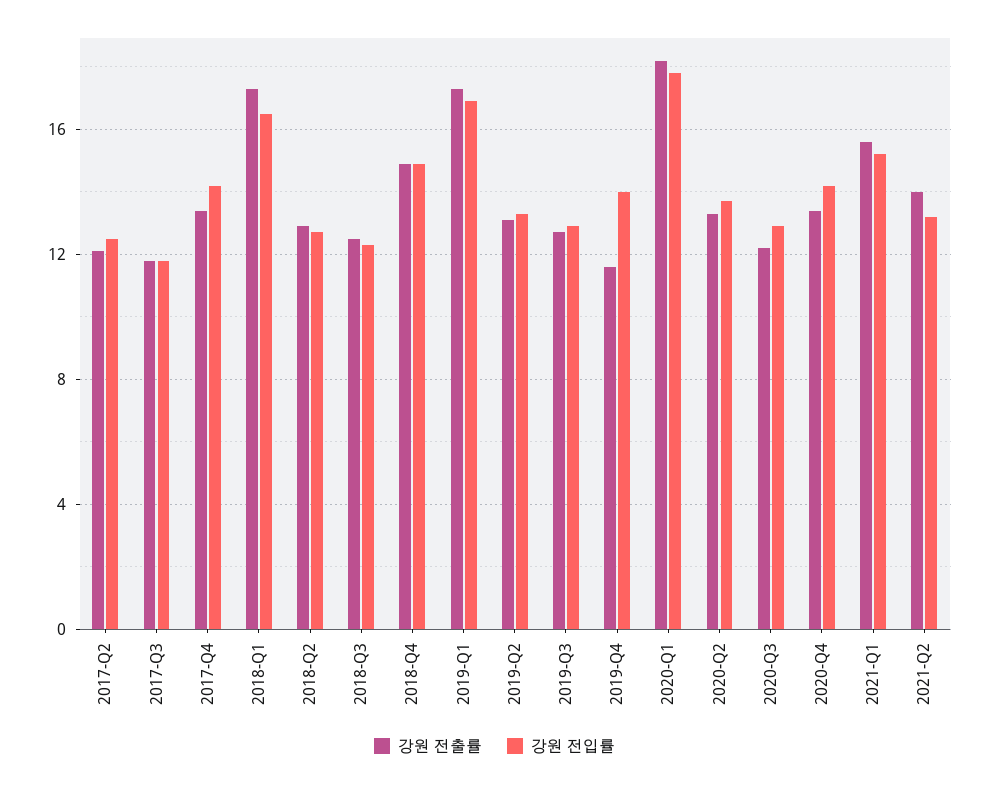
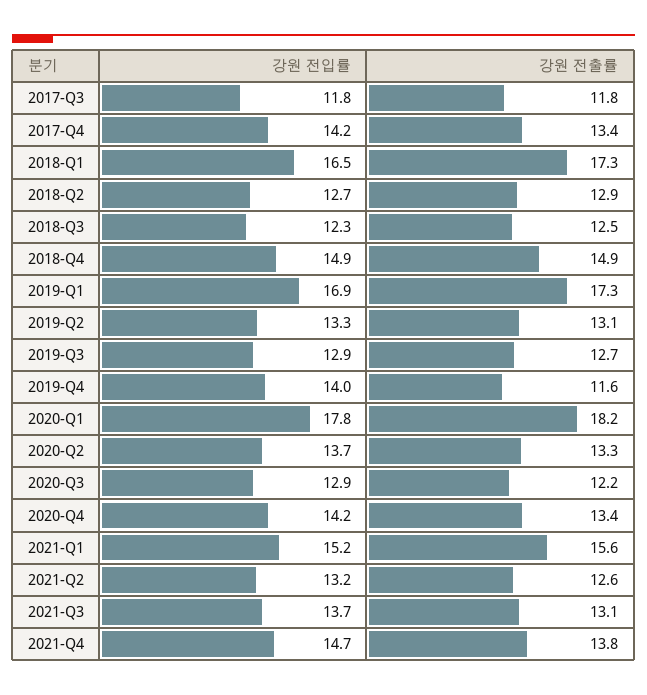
강원 전출률, 2017-Q2: 12 -> none
강원 전입률, 2017-Q2: 12.5 -> none
강원 전출률, 2021-Q2: 14 -> 12.6
강원 전입률, 2021-Q3: none -> 13.7
강원 전출률, 2021-Q3: none -> 13.1
강원 전입률, 2021-Q4: none -> 14.7
강원 전출률, 2021-Q4: none -> 13.8

